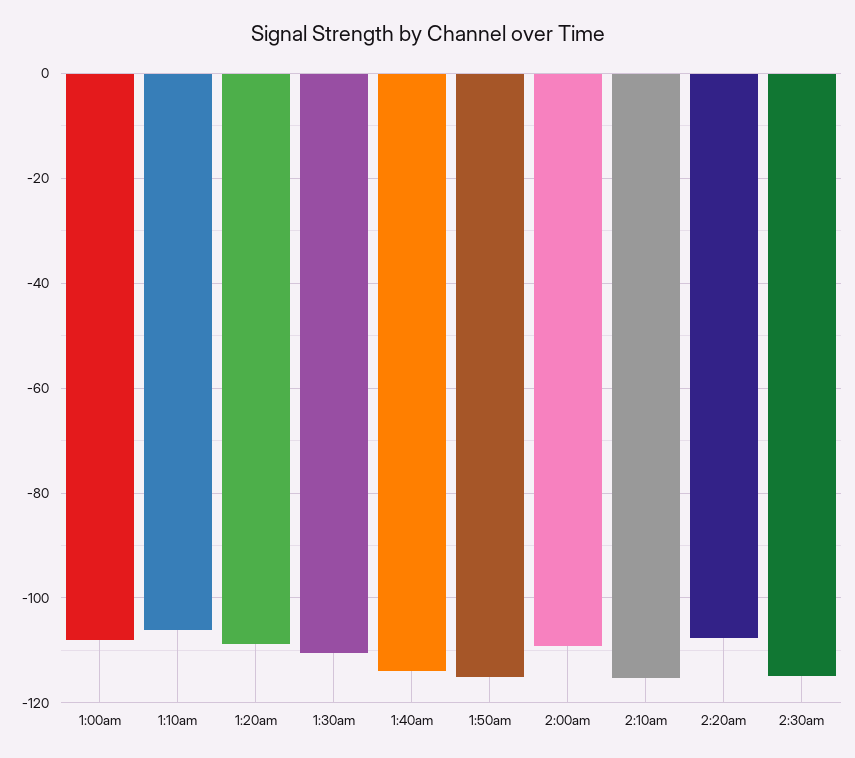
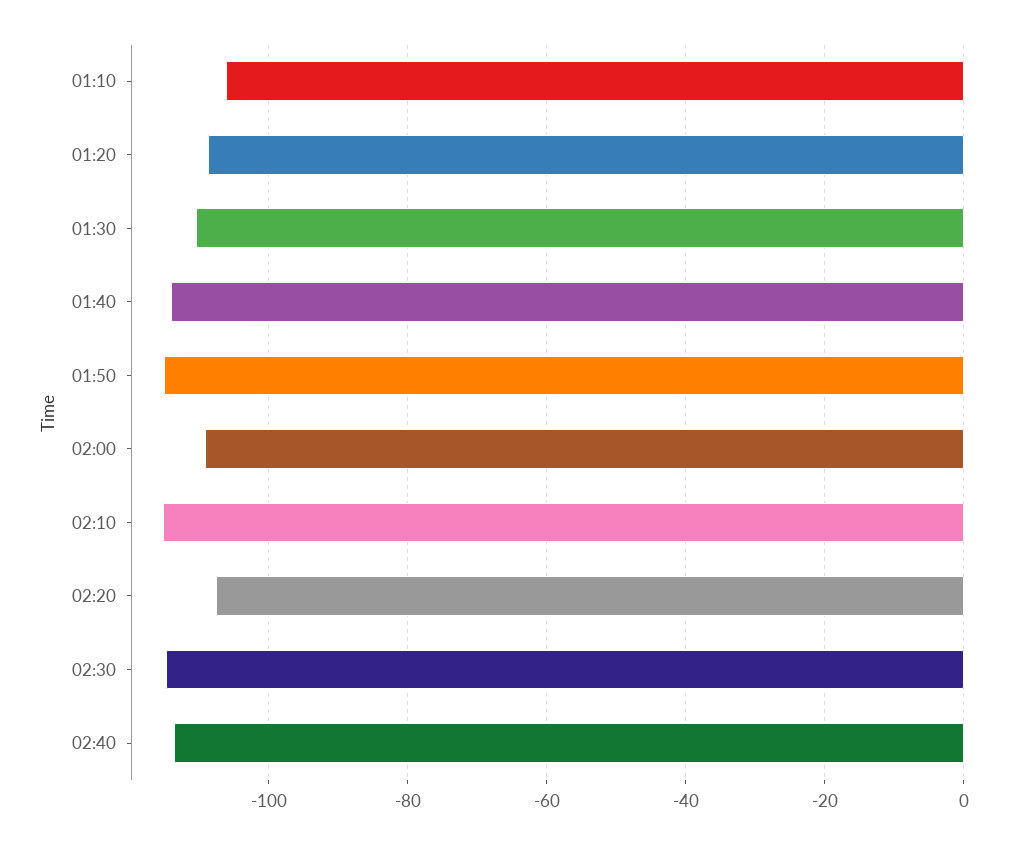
1:00am: -108 -> none
02:40: none -> -114

